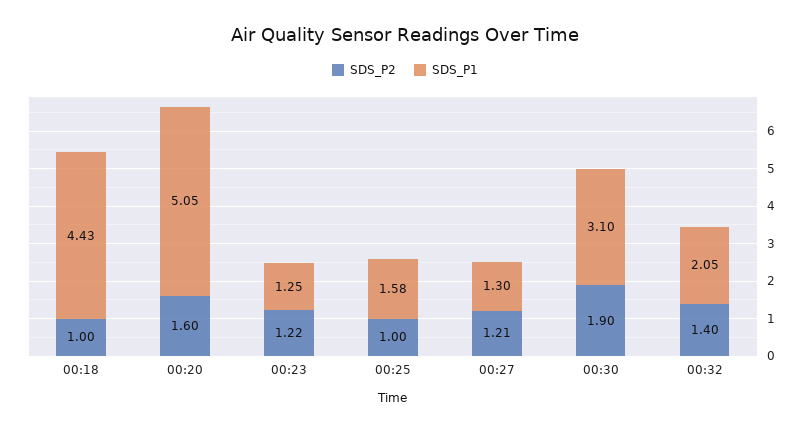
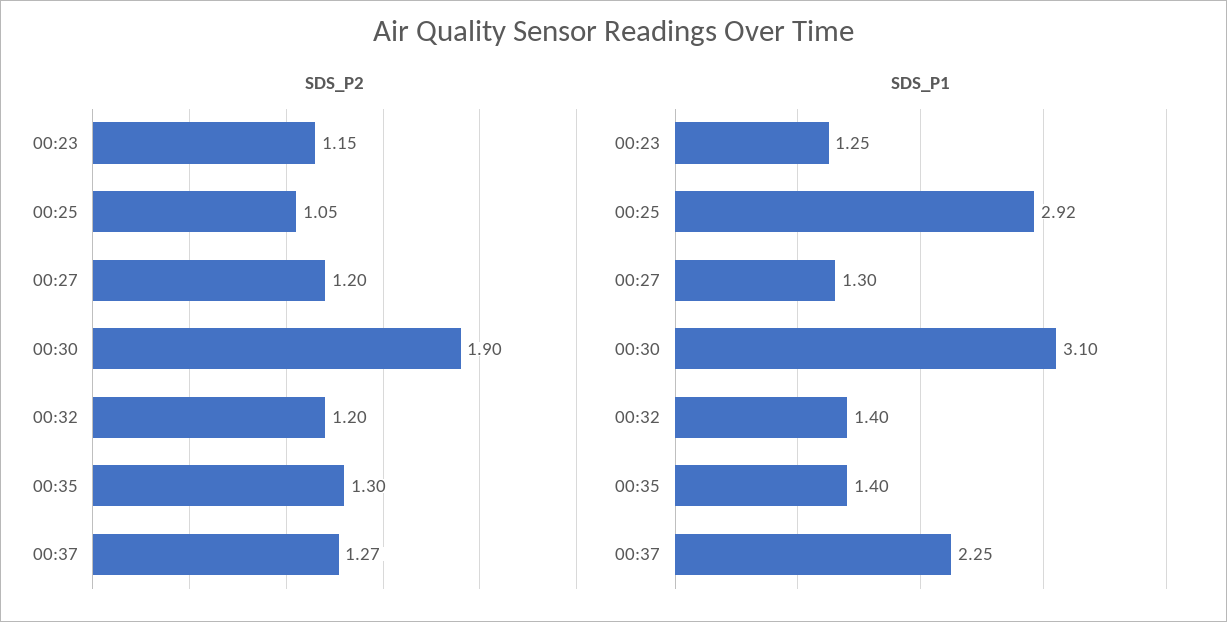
SDS_P2, 00:18: 1 -> none
SDS_P1, 00:18: 4.43 -> none
SDS_P2, 00:20: 1.6 -> none
SDS_P1, 00:20: 5.05 -> none
SDS_P2, 00:23: 1.22 -> 1.15
SDS_P2, 00:25: 1 -> 1.05
SDS_P1, 00:25: 1.58 -> 2.92
SDS_P2, 00:27: 1.21 -> 1.2
SDS_P2, 00:32: 1.4 -> 1.2
SDS_P1, 00:32: 2.05 -> 1.4
SDS_P2, 00:35: none -> 1.3
SDS_P2, 00:37: none -> 1.27
SDS_P1, 00:35: none -> 1.4
SDS_P1, 00:37: none -> 2.25

